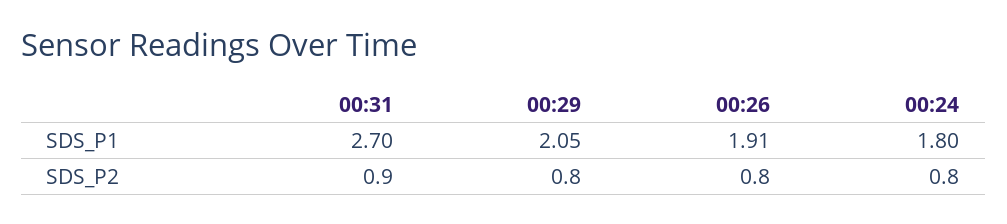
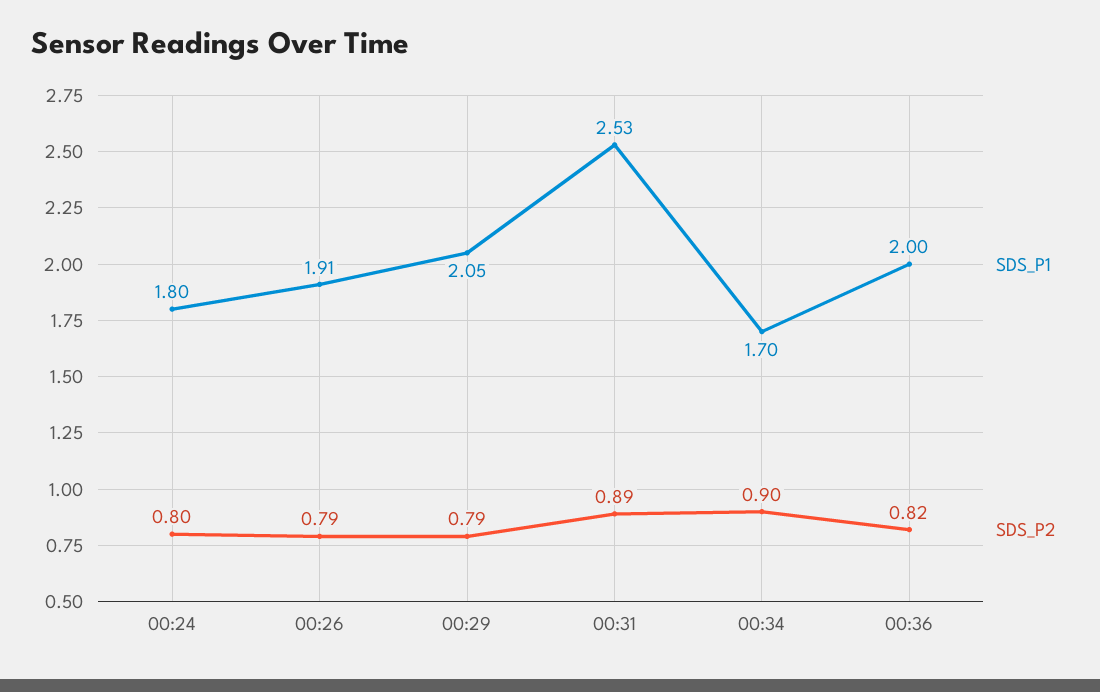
SDS_P1, 00:31: 2.7 -> 2.53
SDS_P2, 00:31: 0.9 -> 0.89
SDS_P2, 00:29: 0.8 -> 0.79
SDS_P2, 00:26: 0.8 -> 0.79
SDS_P1, 00:34: none -> 1.7
SDS_P2, 00:34: none -> 0.9
SDS_P1, 00:36: none -> 2
SDS_P2, 00:36: none -> 0.82

